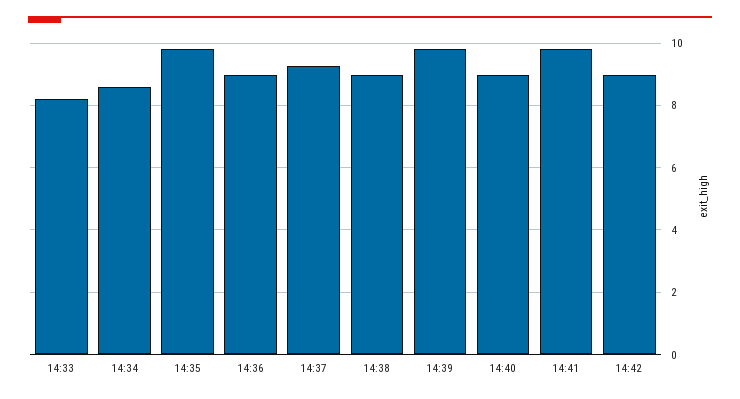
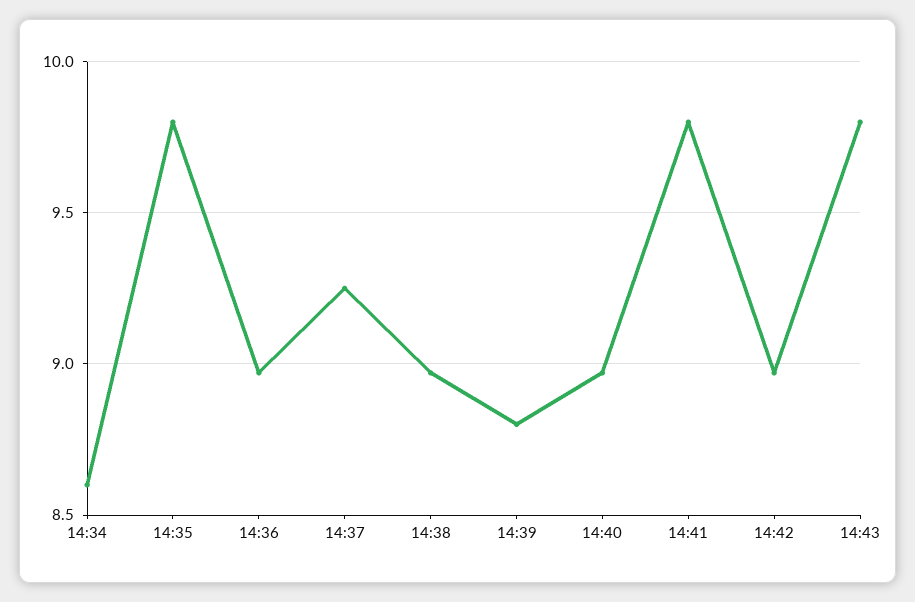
14:33: 8.2 -> none
14:39: 9.8 -> 8.8
14:43: none -> 9.8

